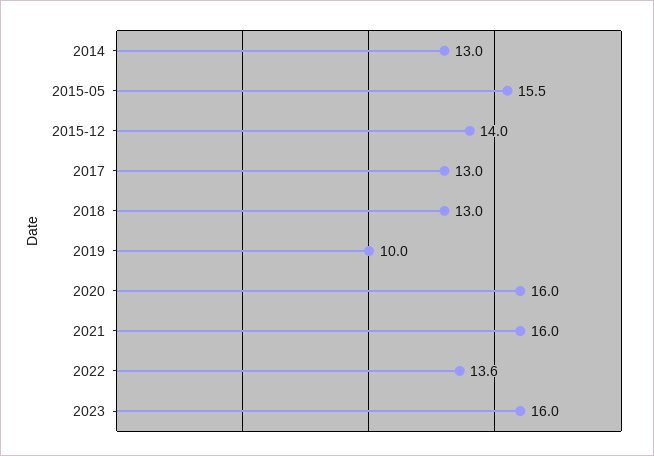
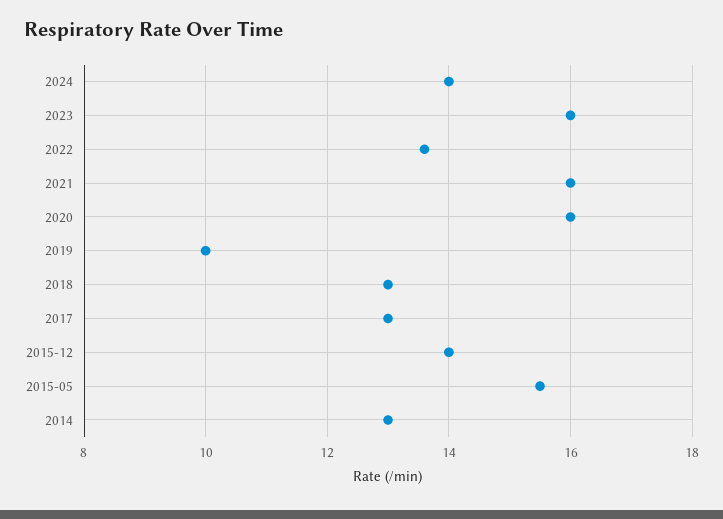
2024: none -> 14

